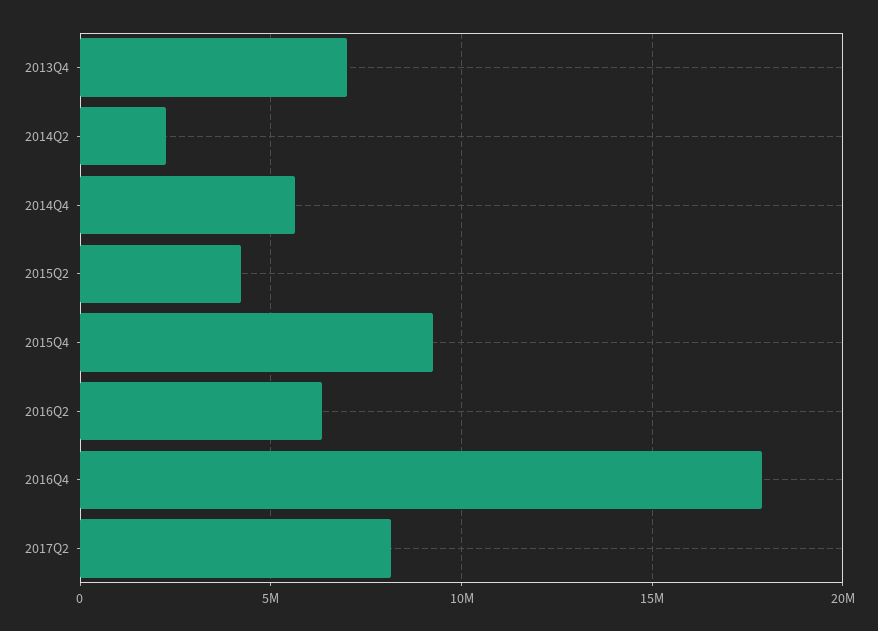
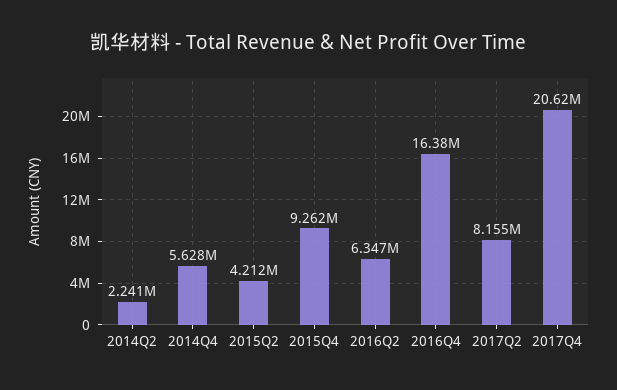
2013Q4: 7000000 -> none
2016Q4: 18000000 -> 16380000
2017Q4: none -> 20620000

